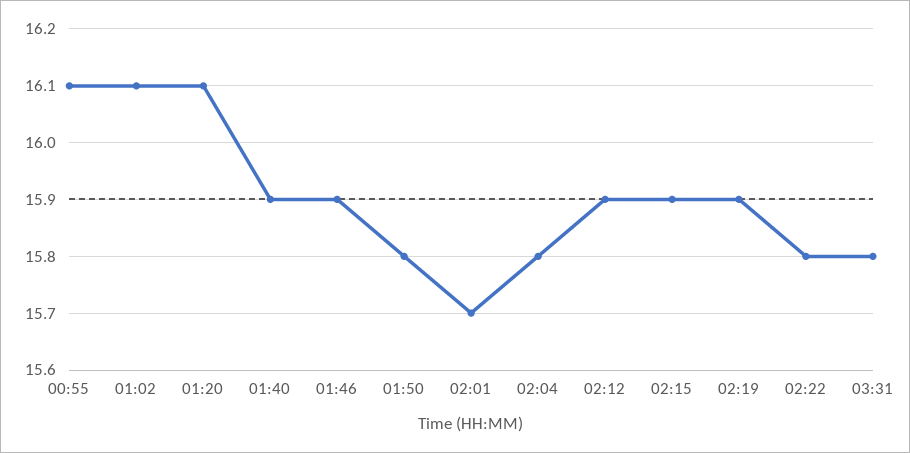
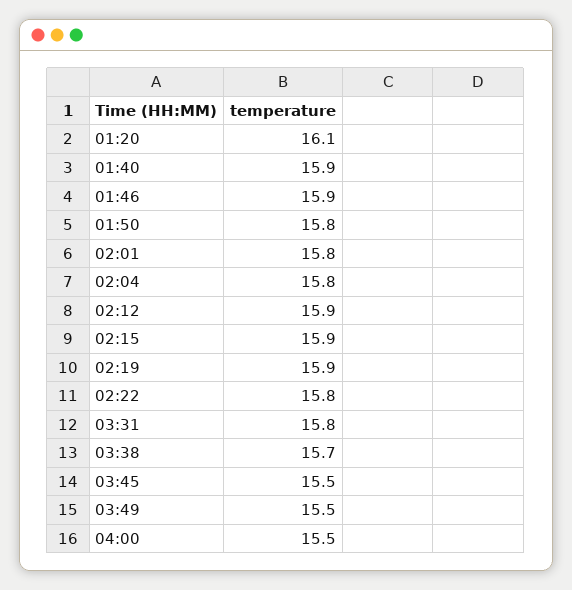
00:55: 16.1 -> none
01:02: 16.1 -> none
02:01: 15.7 -> 15.8
03:38: none -> 15.7
03:45: none -> 15.5
03:49: none -> 15.5
04:00: none -> 15.5

